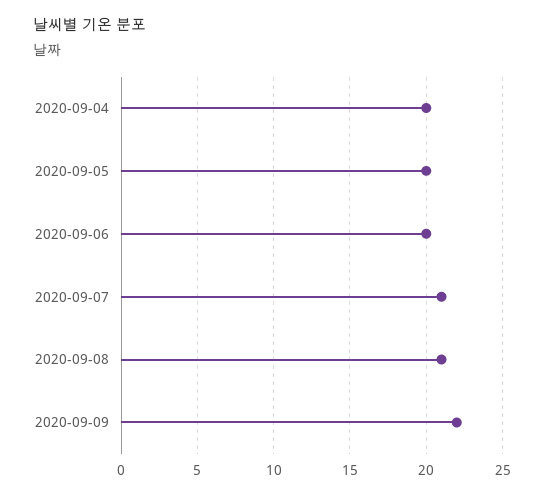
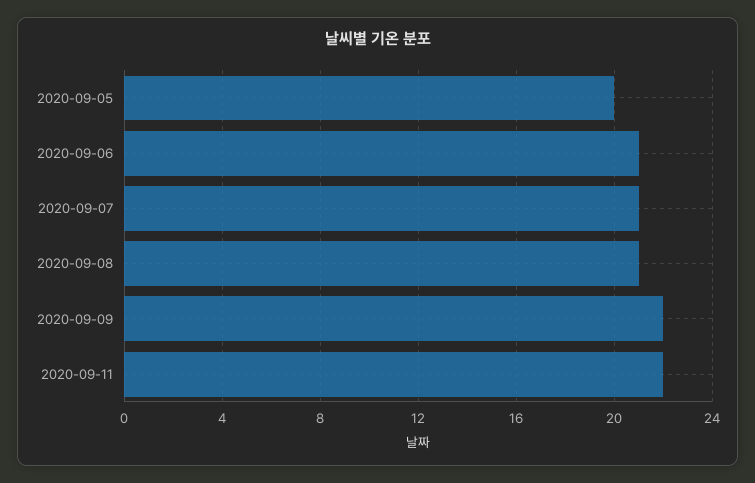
2020-09-04: 20 -> none
2020-09-06: 20 -> 21
2020-09-11: none -> 22

